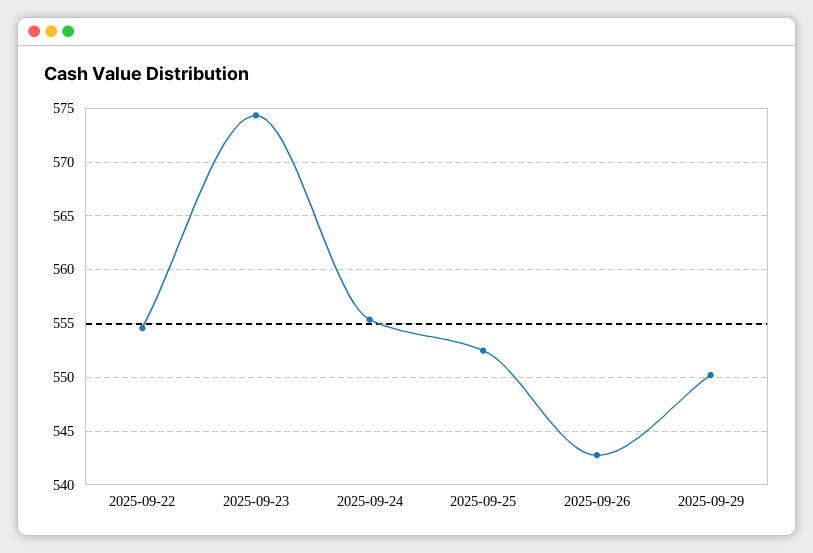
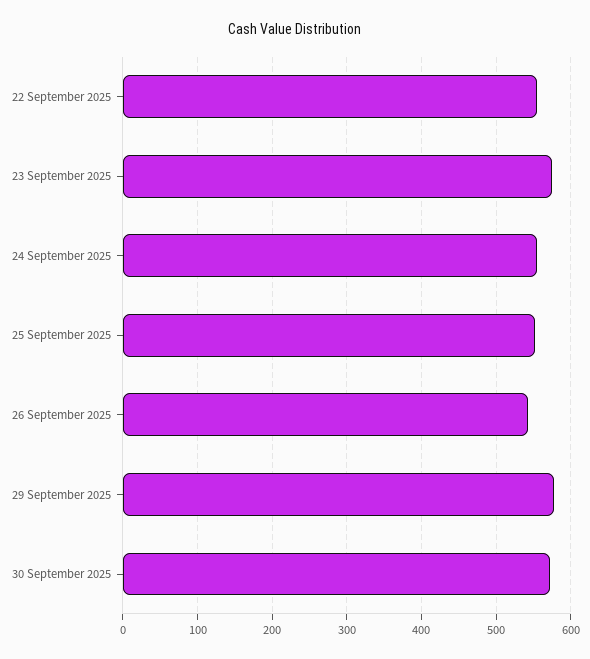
2025-09-29: 550 -> 580
30 September 2025: none -> 570

